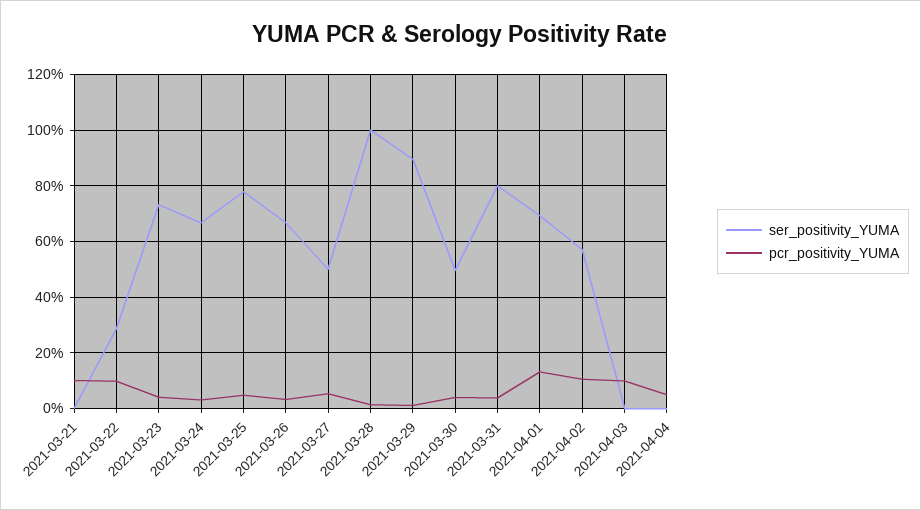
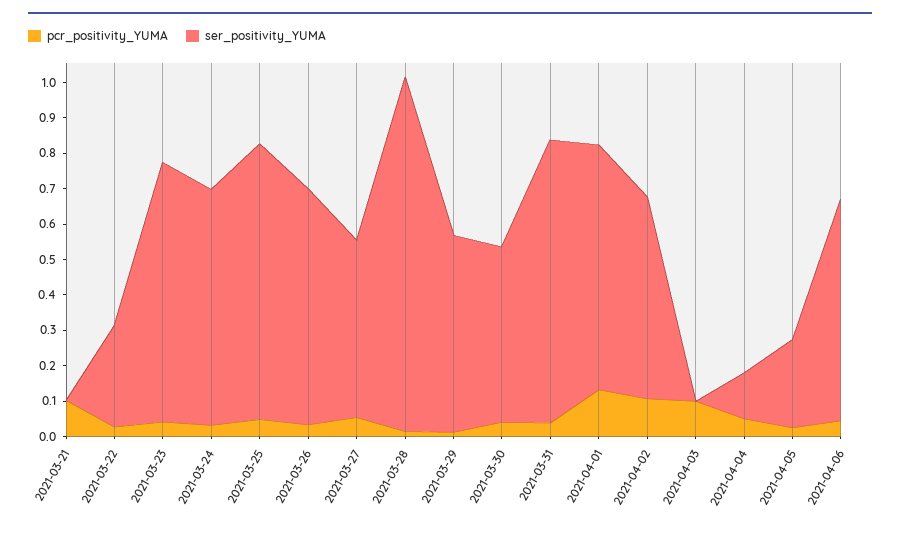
pcr_positivity_YUMA, 2021-03-22: 0.1 -> 0.025
ser_positivity_YUMA, 2021-03-29: 0.9 -> 0.55
ser_positivity_YUMA, 2021-04-04: 0 -> 0.125
pcr_positivity_YUMA, 2021-04-05: none -> 0.025
ser_positivity_YUMA, 2021-04-05: none -> 0.25
pcr_positivity_YUMA, 2021-04-06: none -> 0.05
ser_positivity_YUMA, 2021-04-06: none -> 0.625

